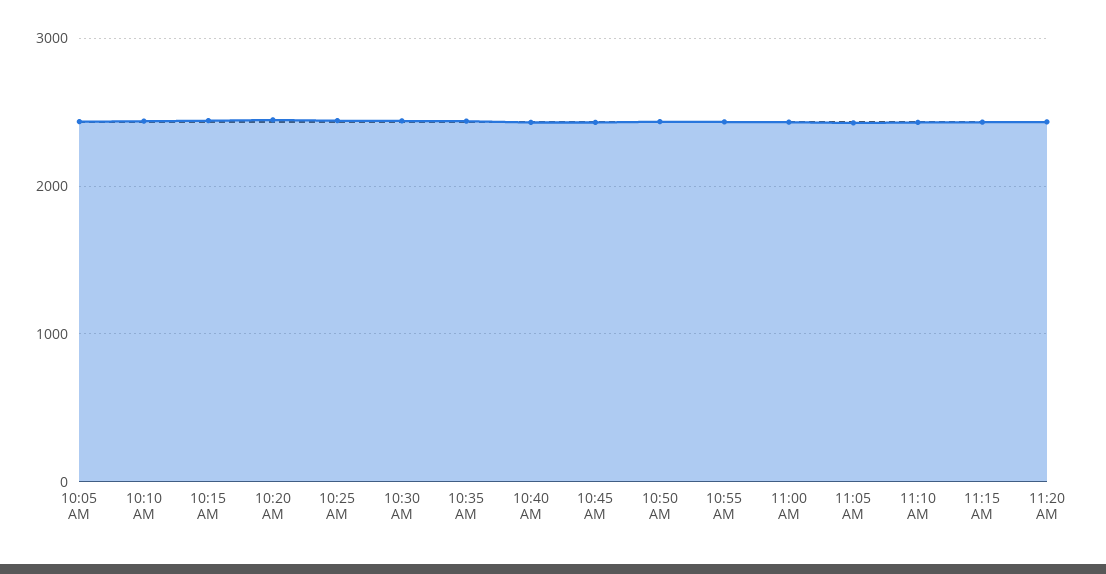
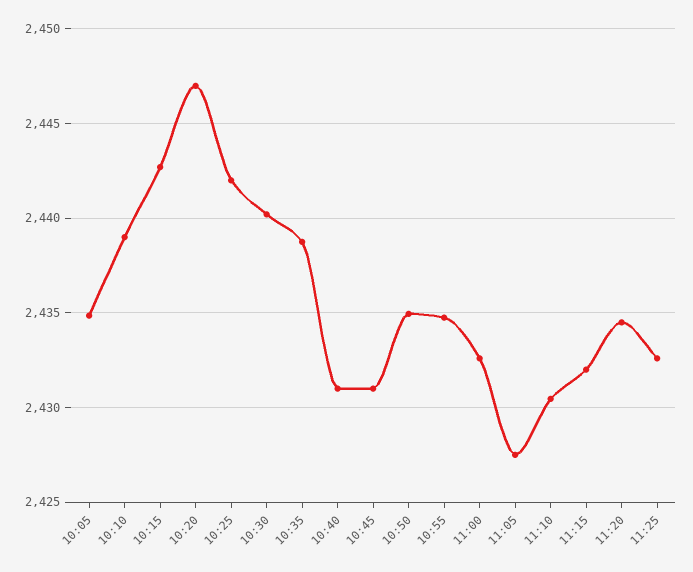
11:25: none -> 2432.5

